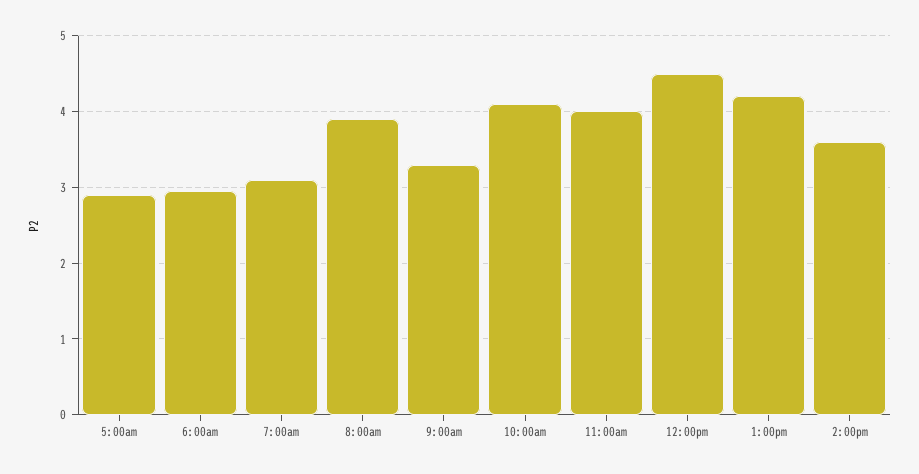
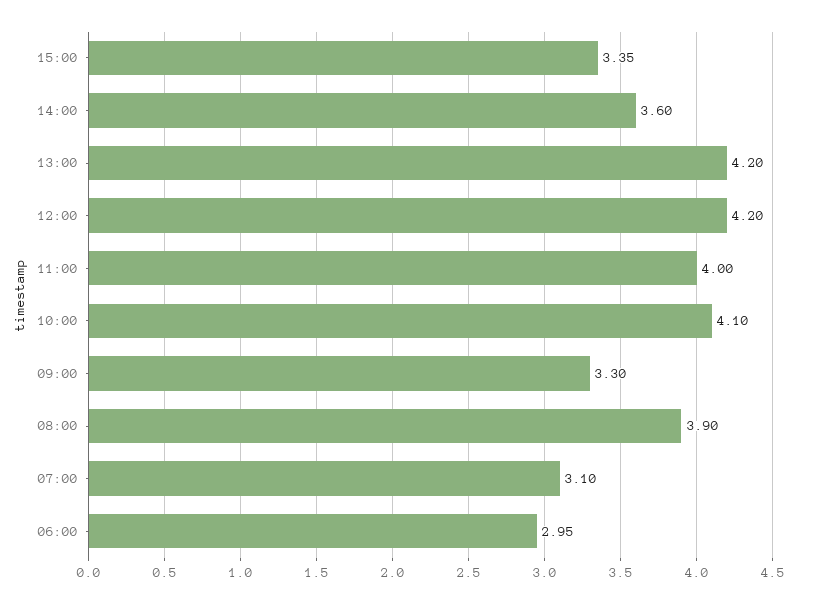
5:00am: 2.9 -> none
12:00pm: 4.5 -> 4.2
15:00: none -> 3.35

